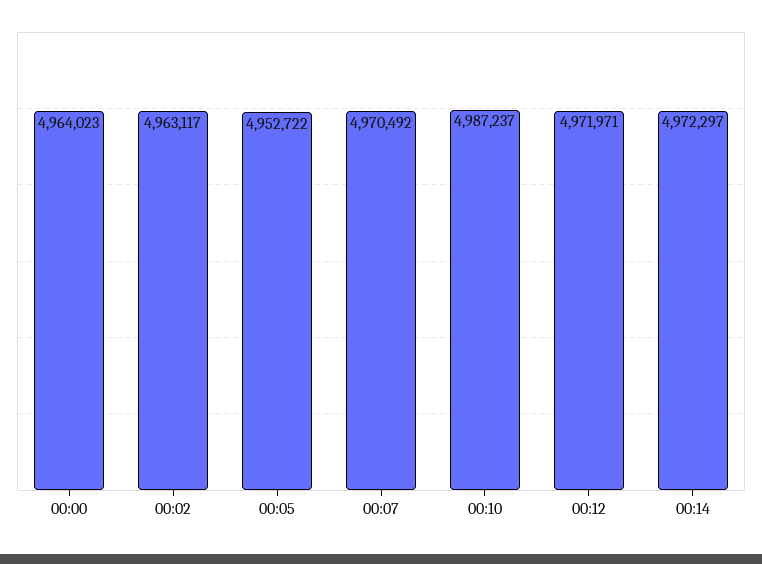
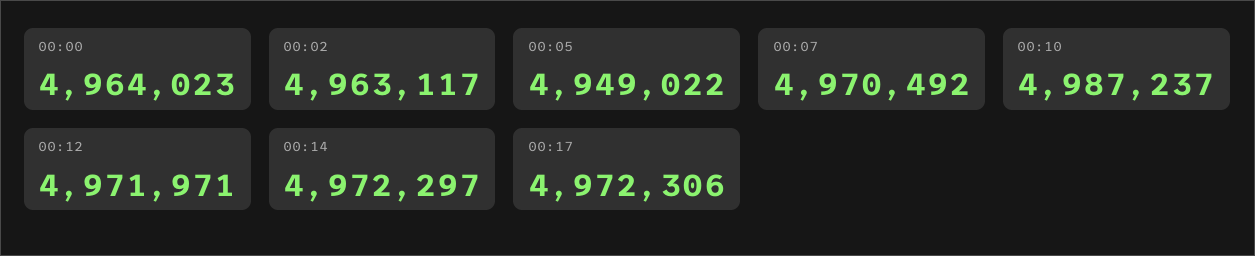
00:05: 4952722 -> 4949022
00:17: none -> 4972306

